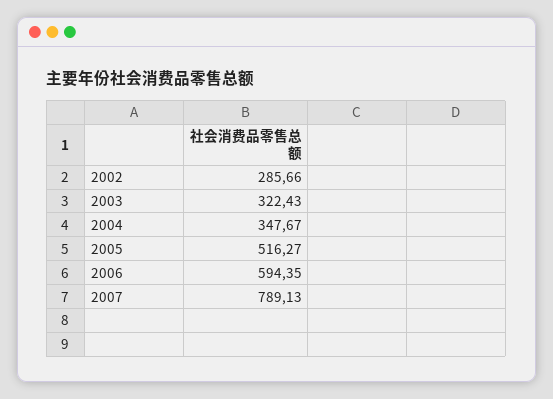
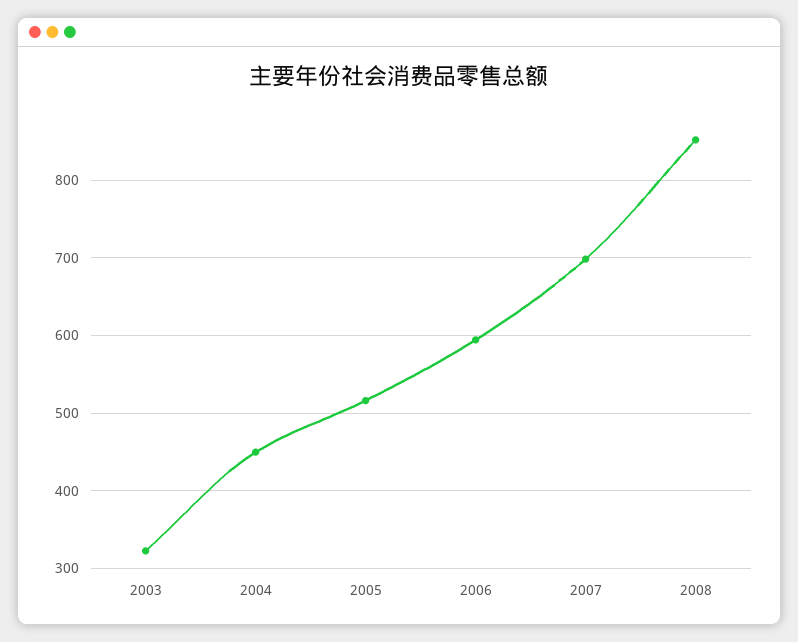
2002: 285.66 -> none
2004: 347.67 -> 450
2007: 789.13 -> 700
2008: none -> 850

